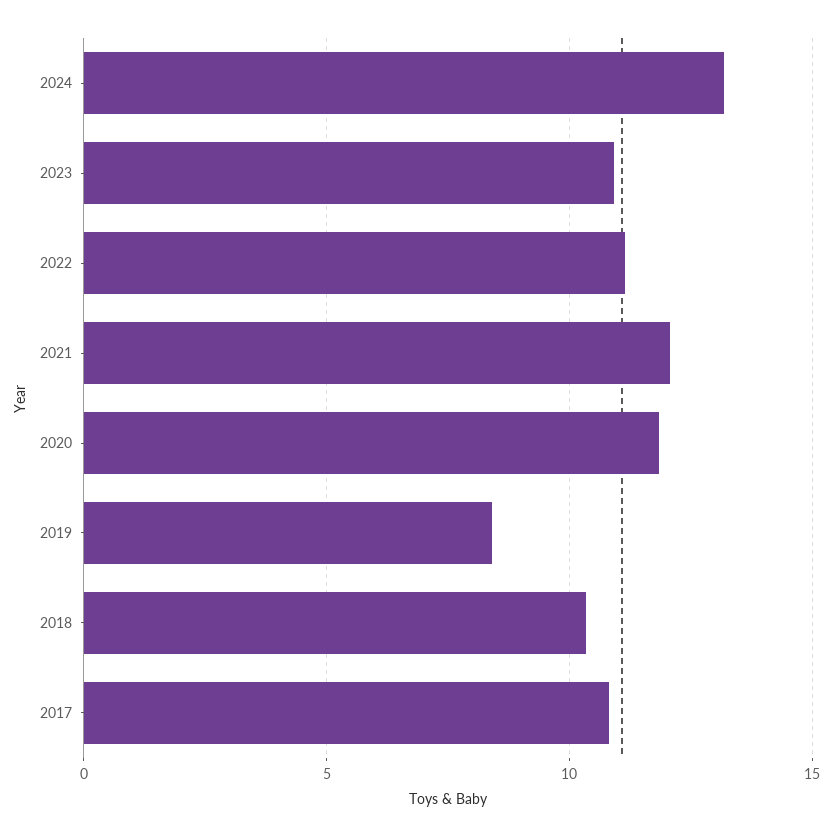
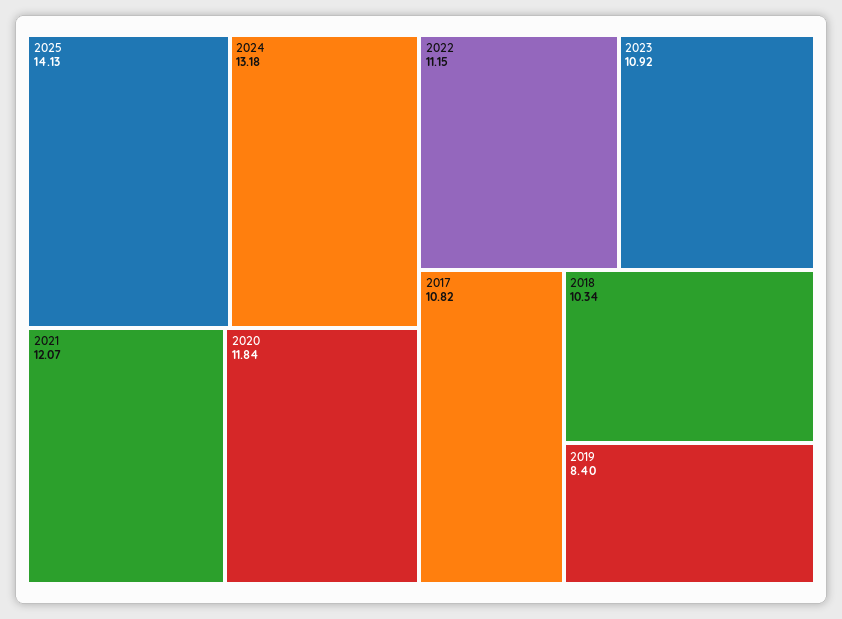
2025: none -> 14.13

